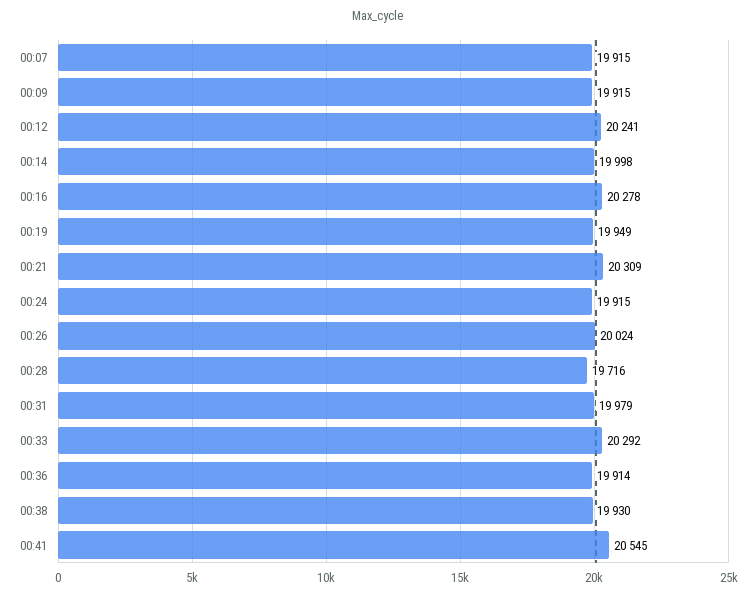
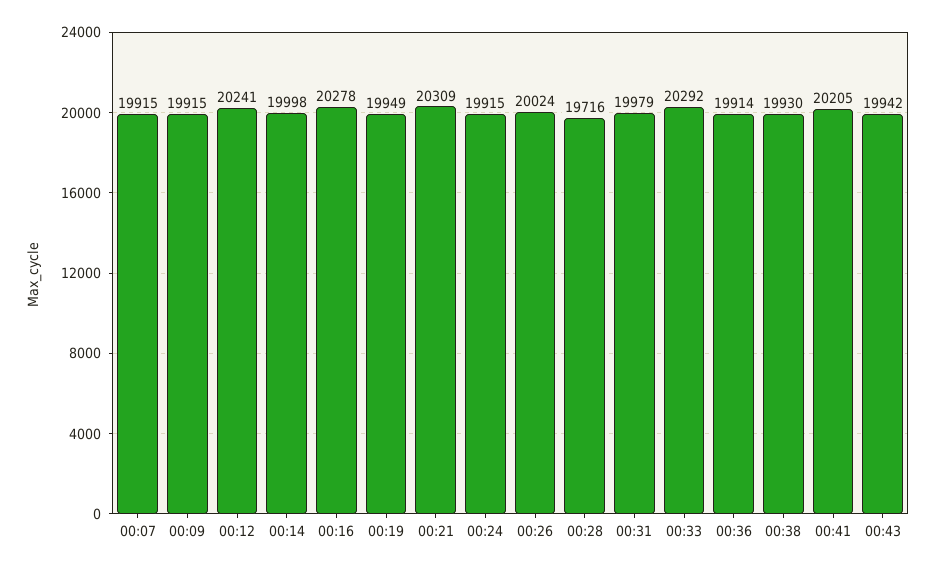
00:41: 20545 -> 20205
00:43: none -> 19942

